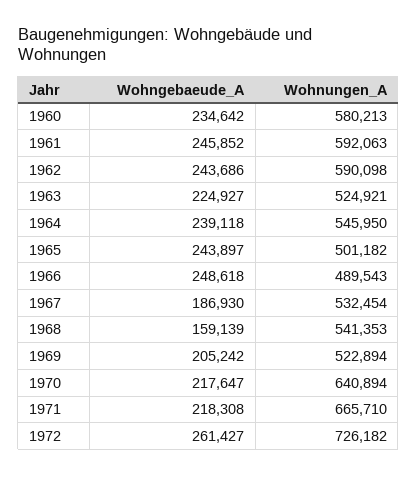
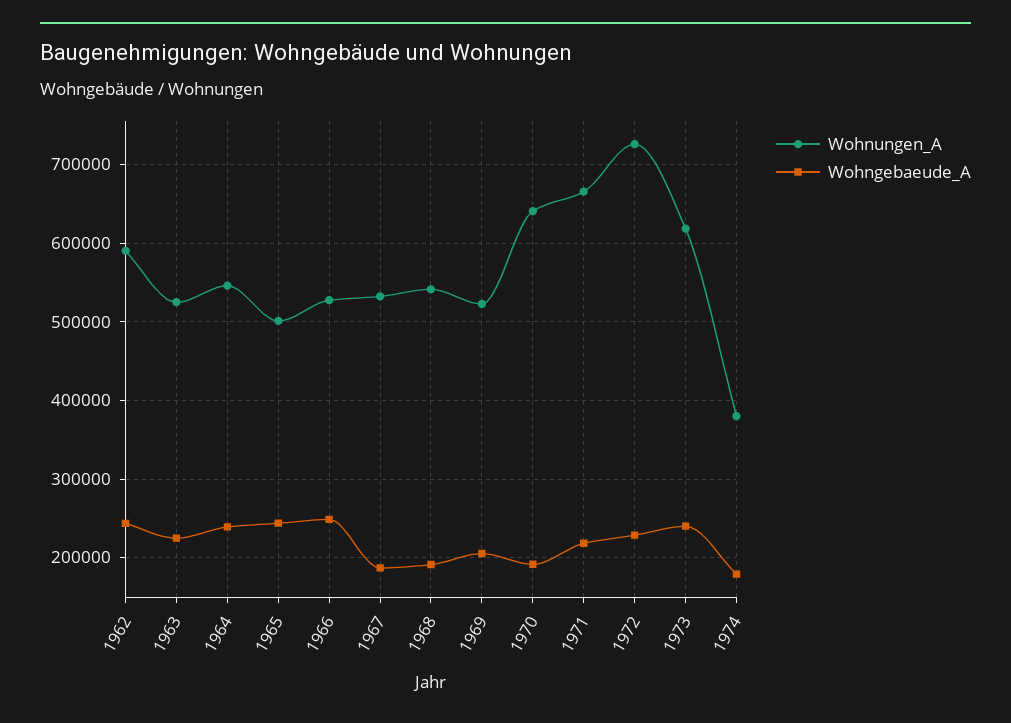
Wohngebaeude_A, 1960: 234642 -> none
Wohnungen_A, 1960: 580213 -> none
Wohngebaeude_A, 1961: 245852 -> none
Wohnungen_A, 1961: 592063 -> none
Wohnungen_A, 1966: 489543 -> 530000
Wohngebaeude_A, 1968: 159139 -> 190000
Wohngebaeude_A, 1970: 217647 -> 190000
Wohngebaeude_A, 1972: 261427 -> 230000
Wohnungen_A, 1973: none -> 620000
Wohngebaeude_A, 1973: none -> 240000
Wohnungen_A, 1974: none -> 380000
Wohngebaeude_A, 1974: none -> 180000

